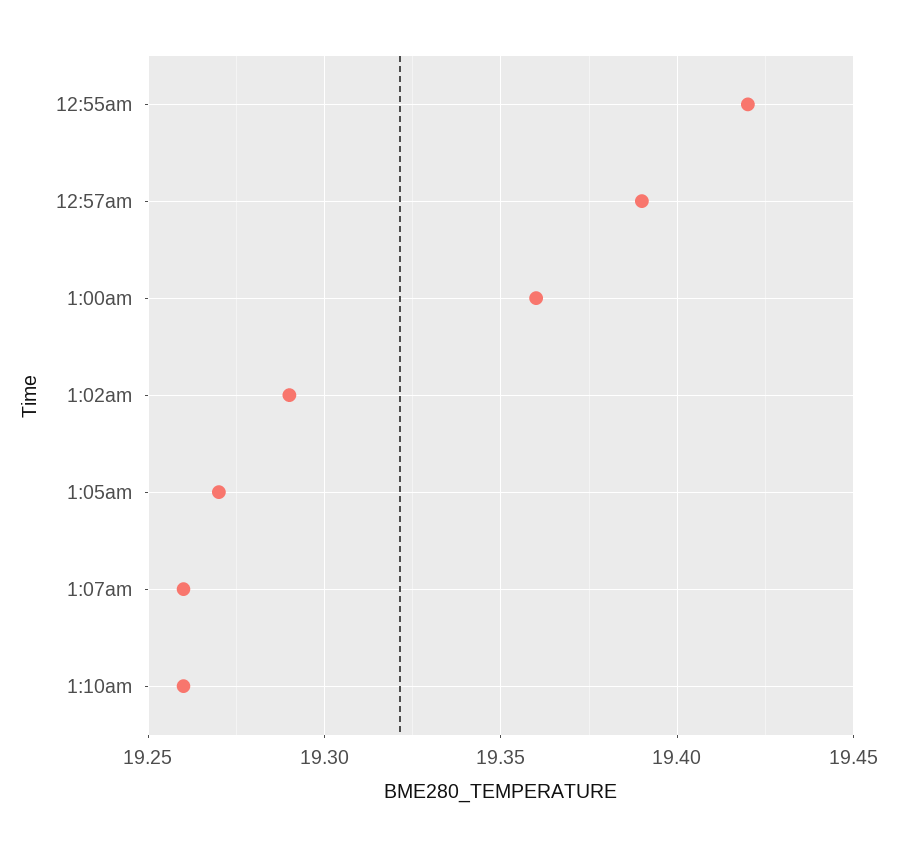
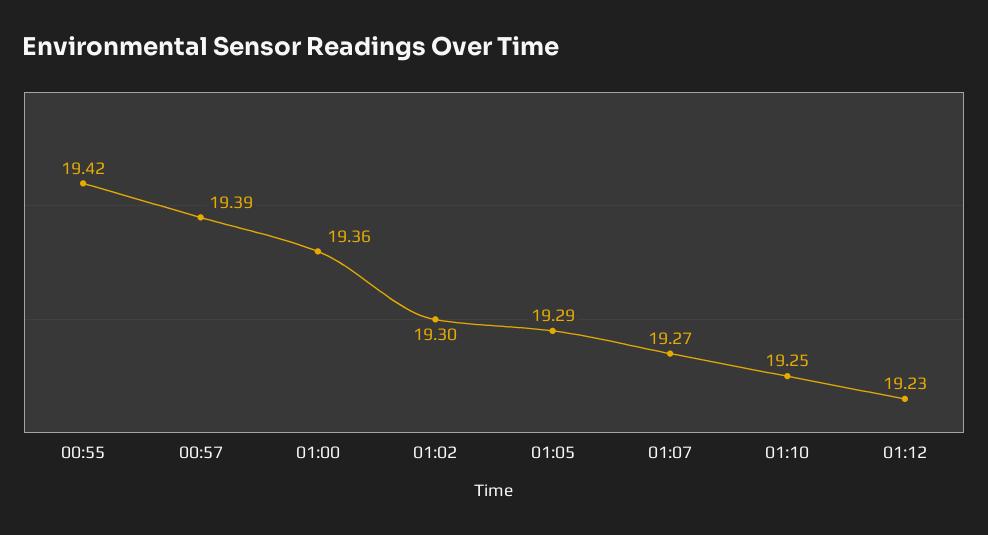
1:02am: 19.29 -> 19.3
1:05am: 19.27 -> 19.29
1:07am: 19.26 -> 19.27
1:10am: 19.26 -> 19.25
01:12: none -> 19.23

